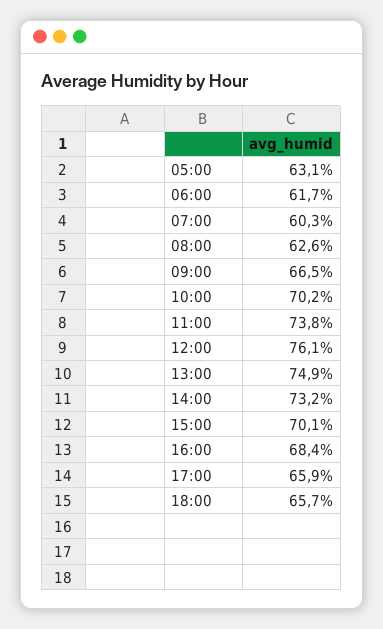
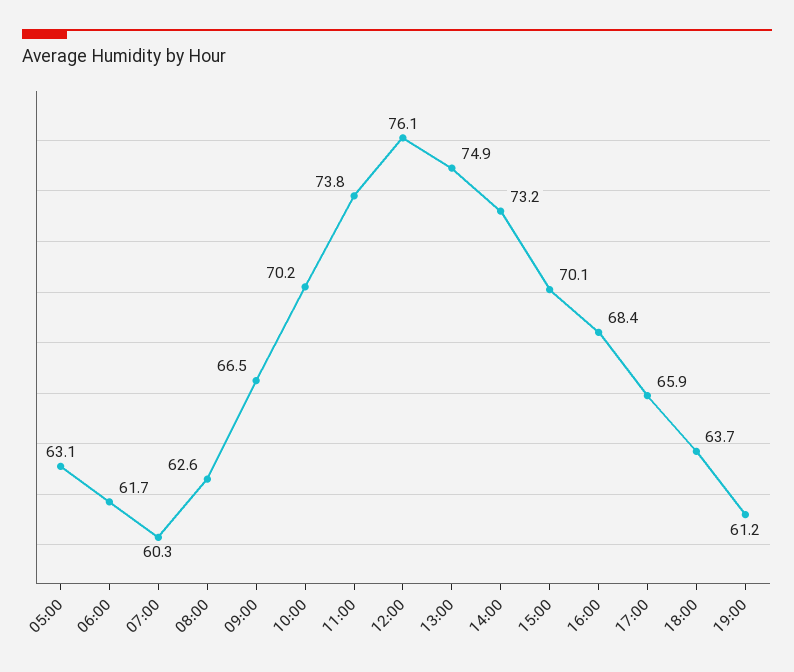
18:00: 65.7 -> 63.7
19:00: none -> 61.2

